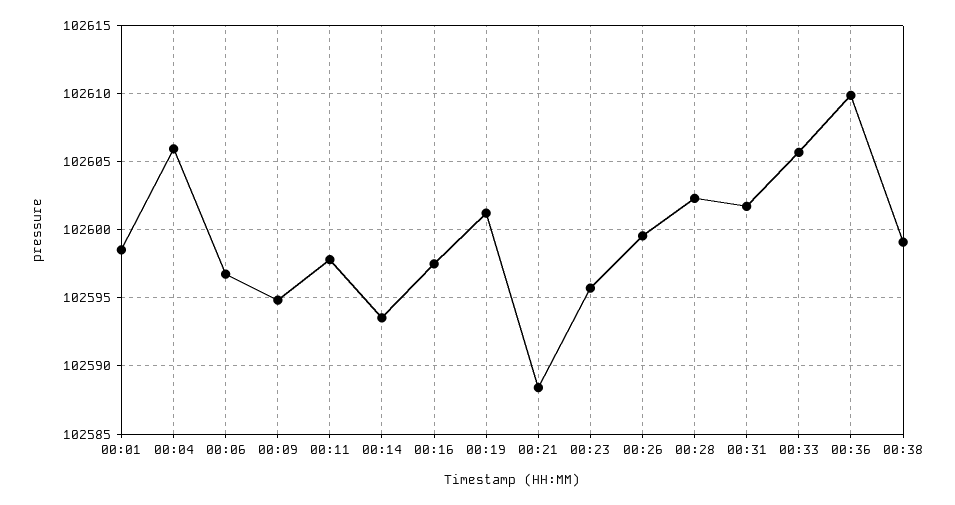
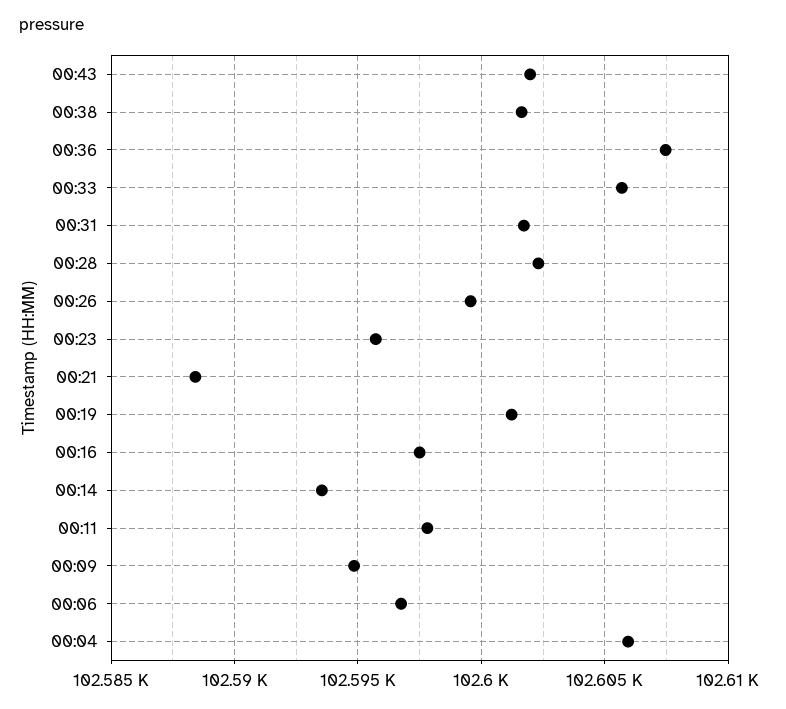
00:01: 102598.5 -> none
00:36: 102610 -> 102607.5
00:38: 102599 -> 102601.5
00:43: none -> 102602

